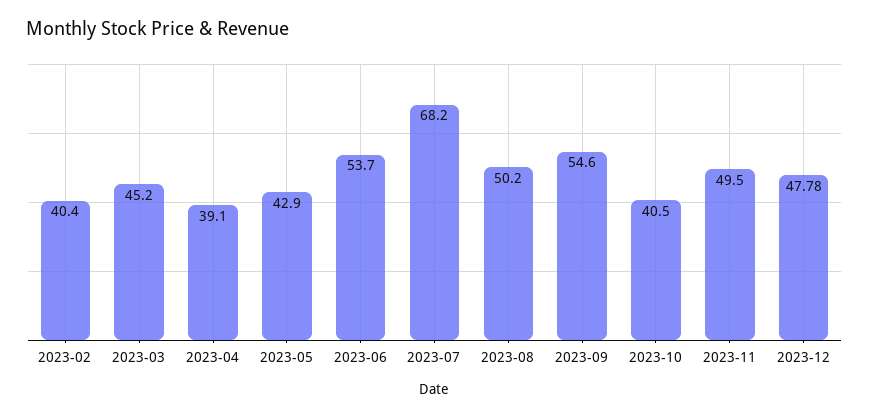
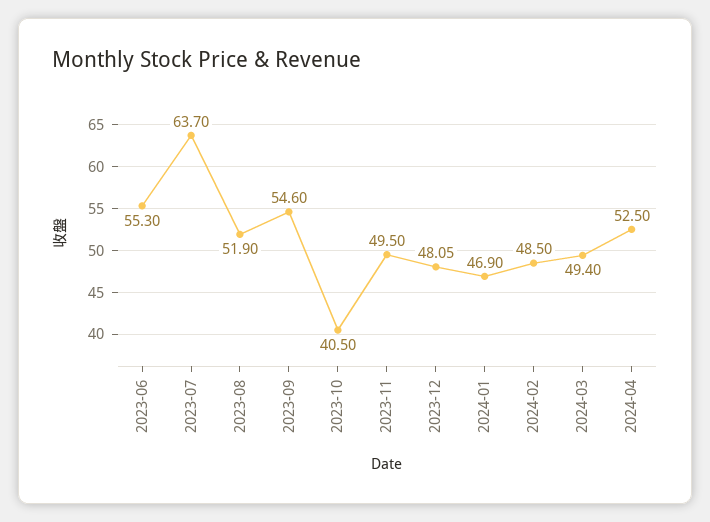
2023-02: 40.4 -> none
2023-03: 45.2 -> none
2023-04: 39.1 -> none
2023-05: 42.9 -> none
2023-06: 53.7 -> 55.3
2023-07: 68.2 -> 63.7
2023-08: 50.2 -> 51.9
2023-12: 47.78 -> 48.05
2024-01: none -> 46.9
2024-02: none -> 48.5
2024-03: none -> 49.4
2024-04: none -> 52.5

